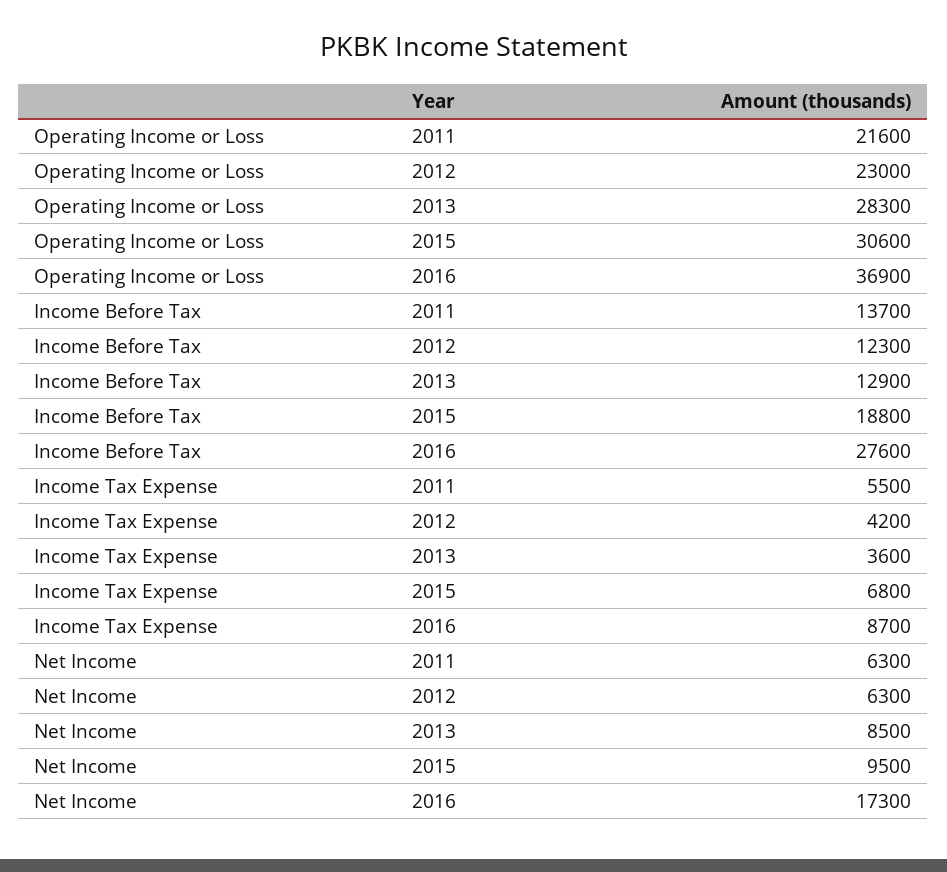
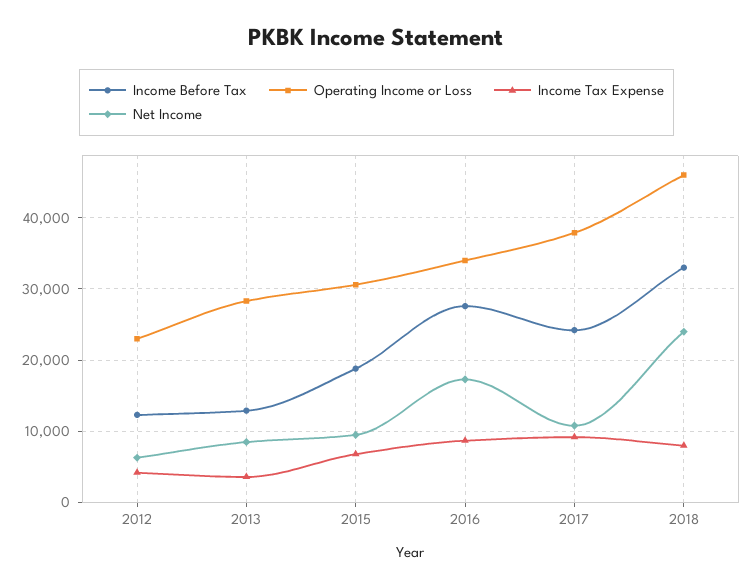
Operating Income or Loss, 2011: 21600 -> none
Operating Income or Loss, 2016: 36900 -> 34000
Income Before Tax, 2011: 13700 -> none
Income Tax Expense, 2011: 5500 -> none
Net Income, 2011: 6300 -> none
Income Before Tax, 2017: none -> 24000
Operating Income or Loss, 2017: none -> 38000
Income Tax Expense, 2017: none -> 9000
Net Income, 2017: none -> 11000
Income Before Tax, 2018: none -> 33000
Operating Income or Loss, 2018: none -> 46000
Income Tax Expense, 2018: none -> 8000
Net Income, 2018: none -> 24000

